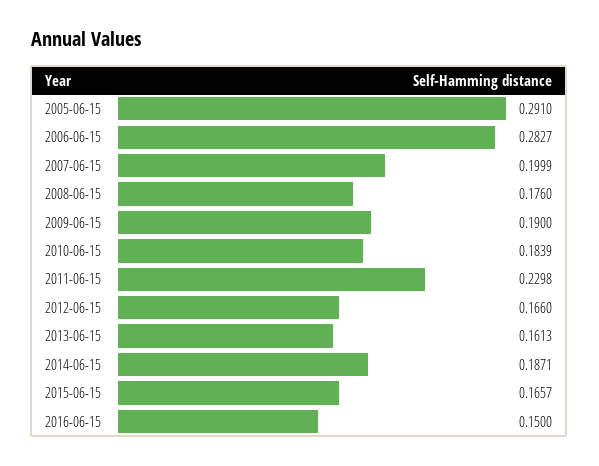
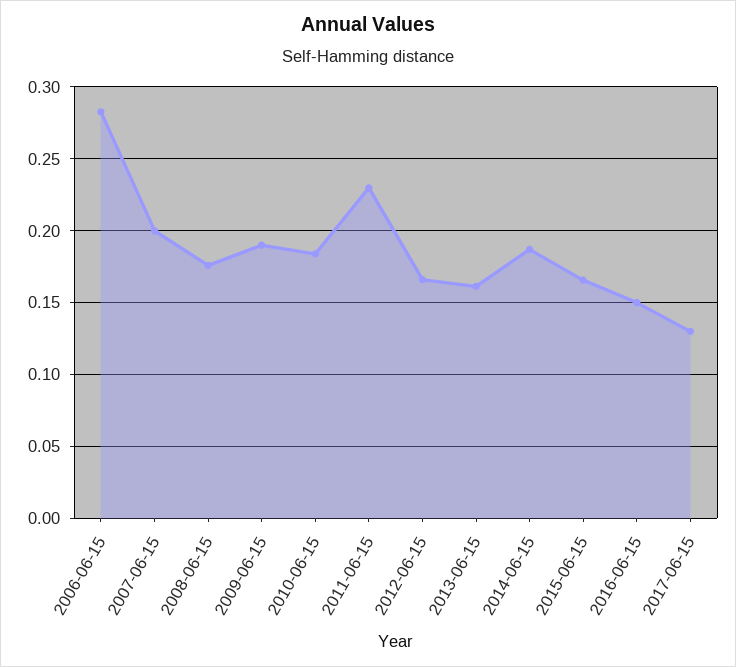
2005-06-15: 0.291 -> none
2017-06-15: none -> 0.13

